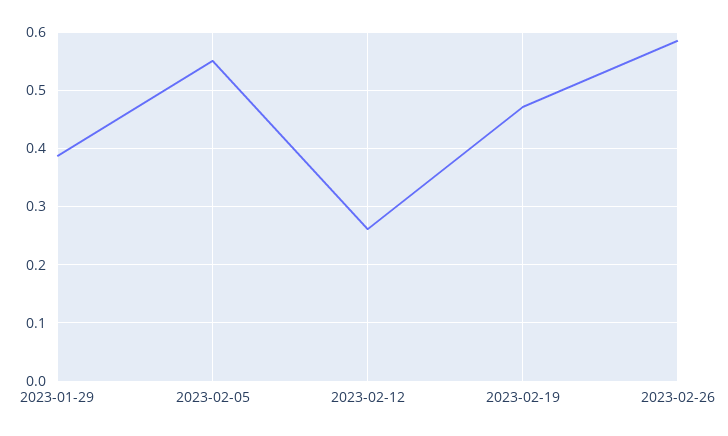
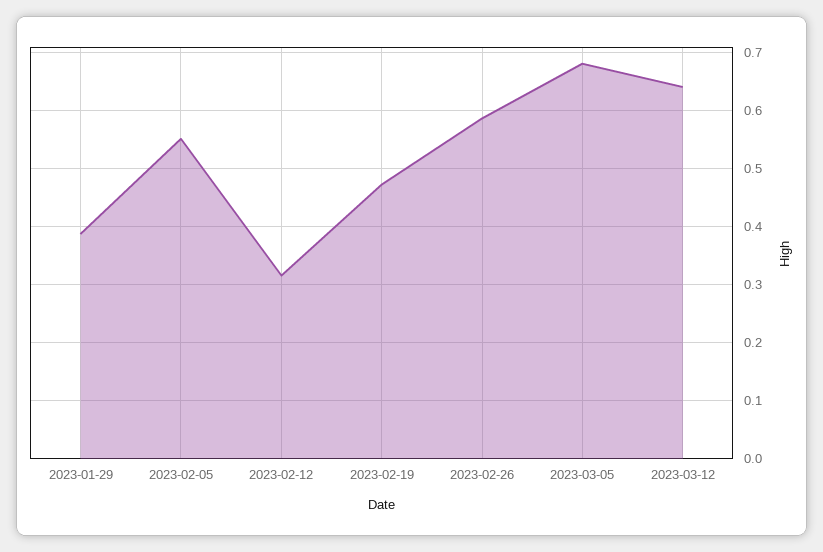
2023-02-12: 0.26 -> 0.32
2023-03-05: none -> 0.68
2023-03-12: none -> 0.64

